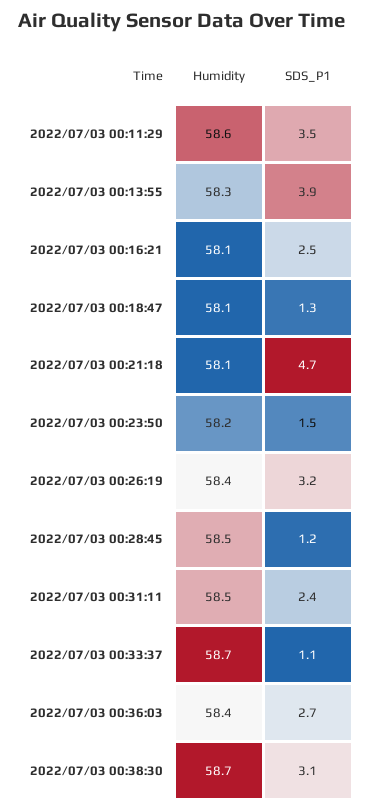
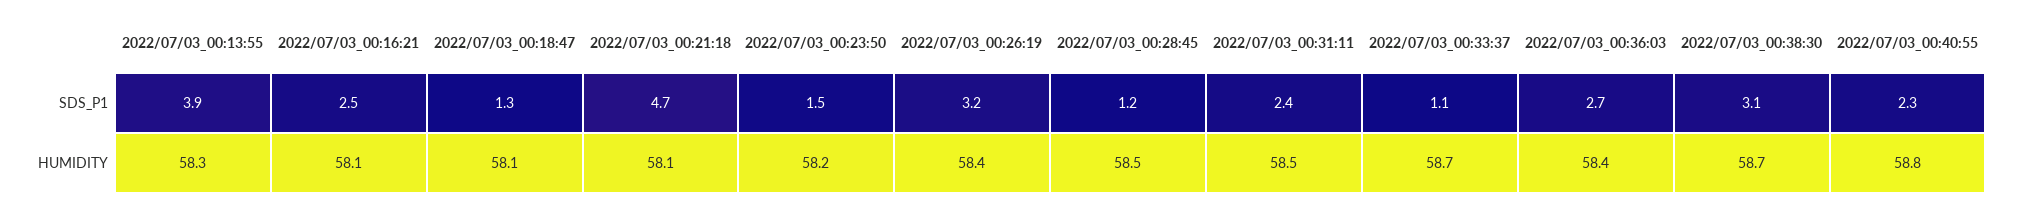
Humidity, 2022/07/03 00:11:29: 58.6 -> none
SDS_P1, 2022/07/03 00:11:29: 3.5 -> none
SDS_P1, 2022/07/03_00:40:55: none -> 2.3
Humidity, 2022/07/03_00:40:55: none -> 58.8

